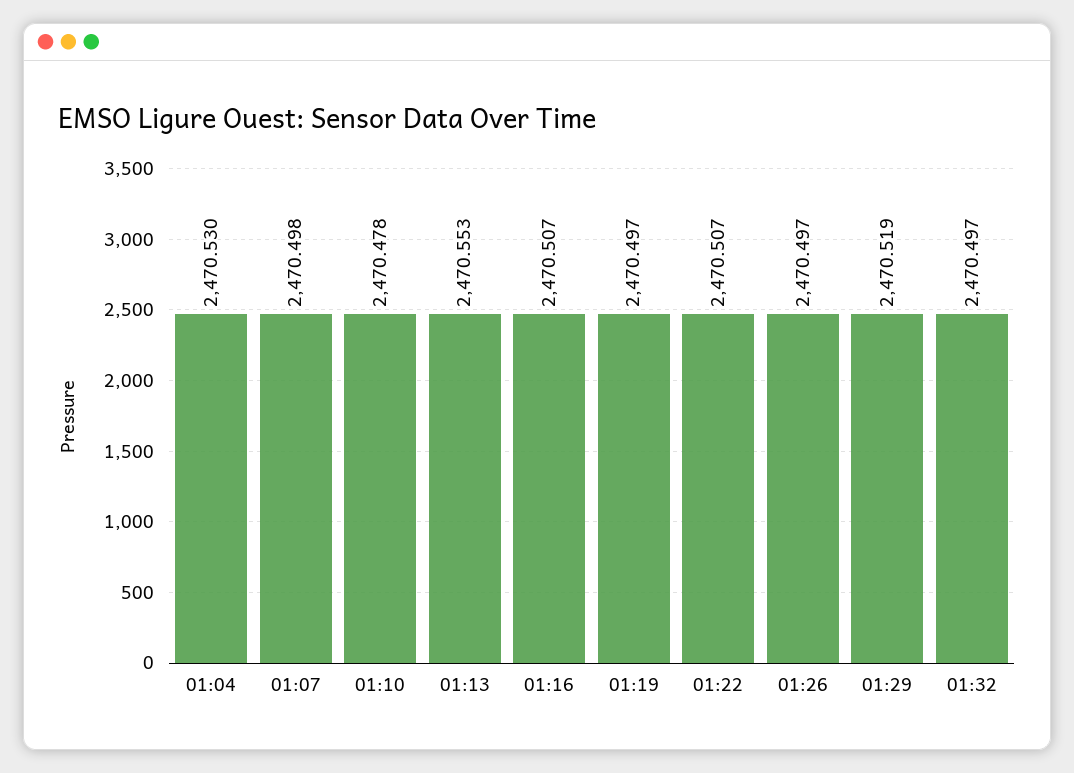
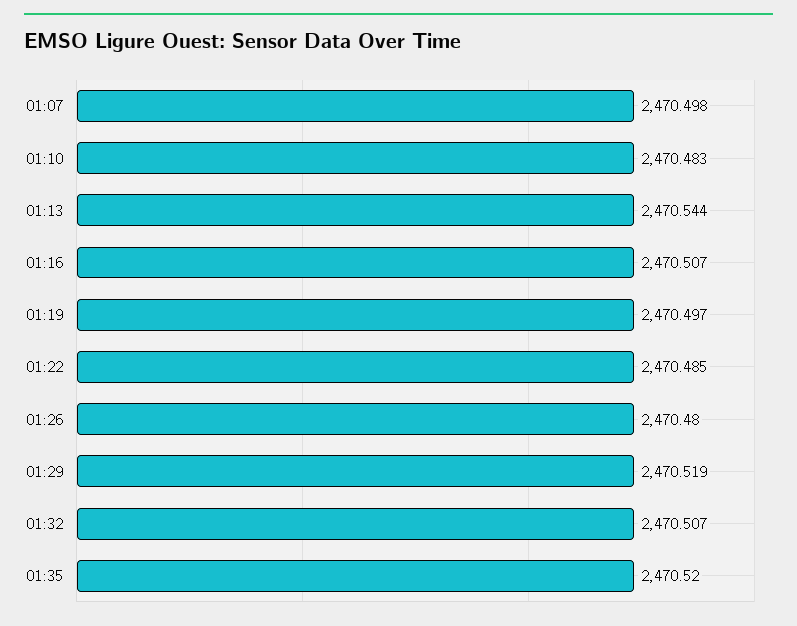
01:04: 2470.53 -> none
01:10: 2470.478 -> 2470.483
01:13: 2470.553 -> 2470.544
01:22: 2470.507 -> 2470.485
01:26: 2470.497 -> 2470.48
01:32: 2470.497 -> 2470.507
01:35: none -> 2470.52

